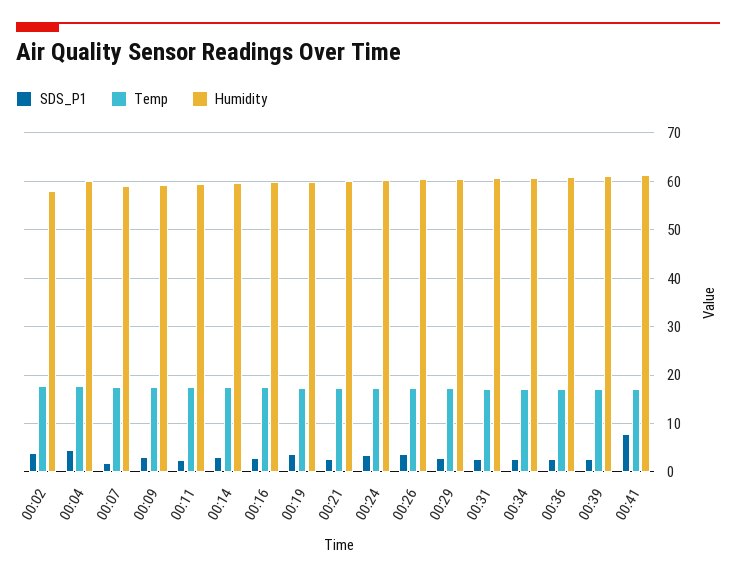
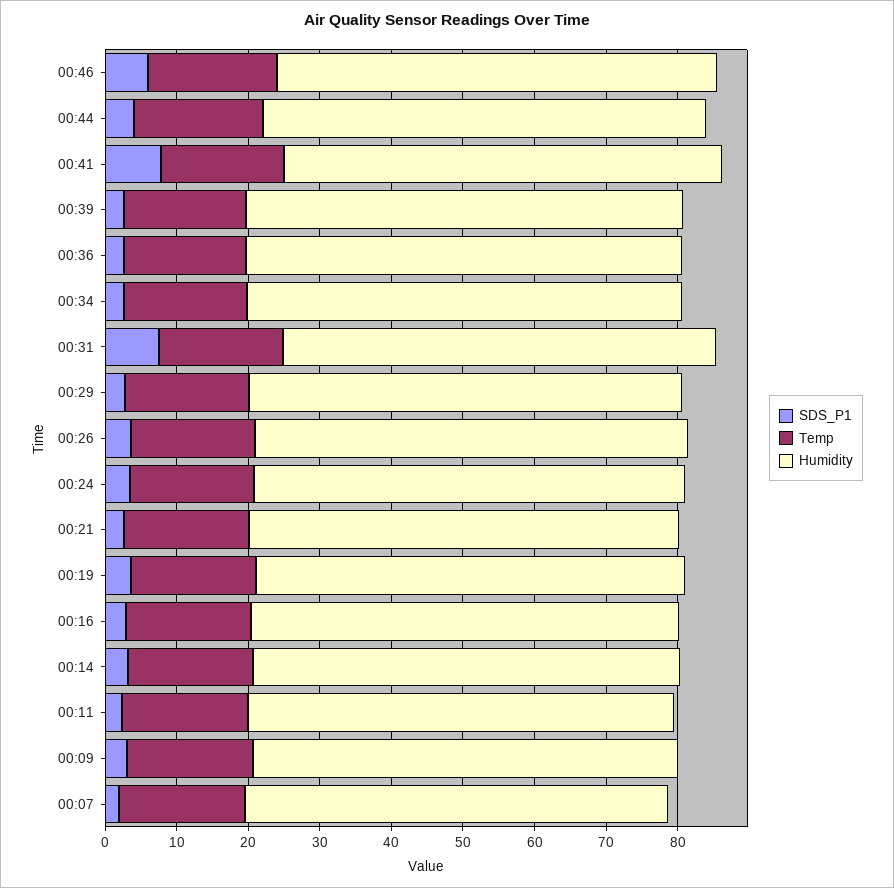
SDS_P1, 00:02: 4 -> none
Temp, 00:02: 18 -> none
Humidity, 00:02: 58 -> none
SDS_P1, 00:04: 4 -> none
Temp, 00:04: 18 -> none
Humidity, 00:04: 60 -> none
SDS_P1, 00:31: 2 -> 8
SDS_P1, 00:46: none -> 6
Temp, 00:46: none -> 18
Humidity, 00:46: none -> 62
SDS_P1, 00:44: none -> 4
Temp, 00:44: none -> 18
Humidity, 00:44: none -> 62

